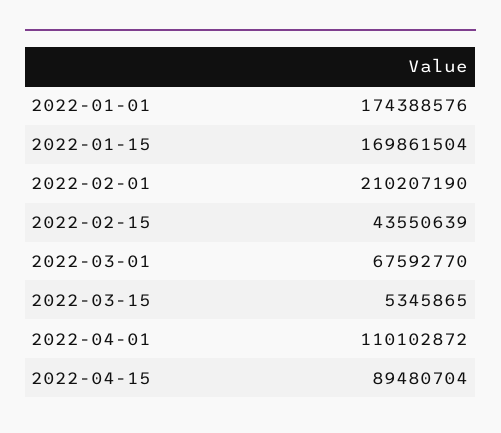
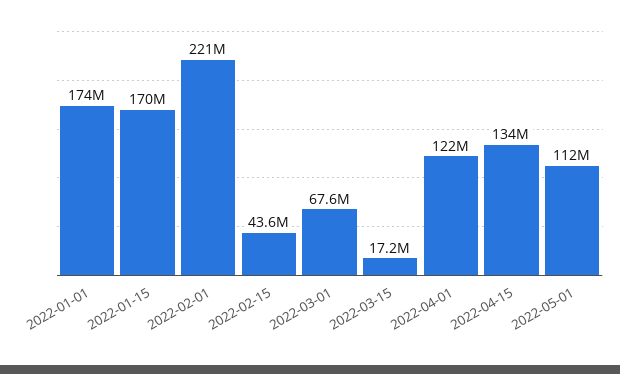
2022-02-01: 210207190 -> 221000000
2022-03-15: 5345865 -> 17200000
2022-04-01: 110102872 -> 122000000
2022-04-15: 89480704 -> 134000000
2022-05-01: none -> 112000000

